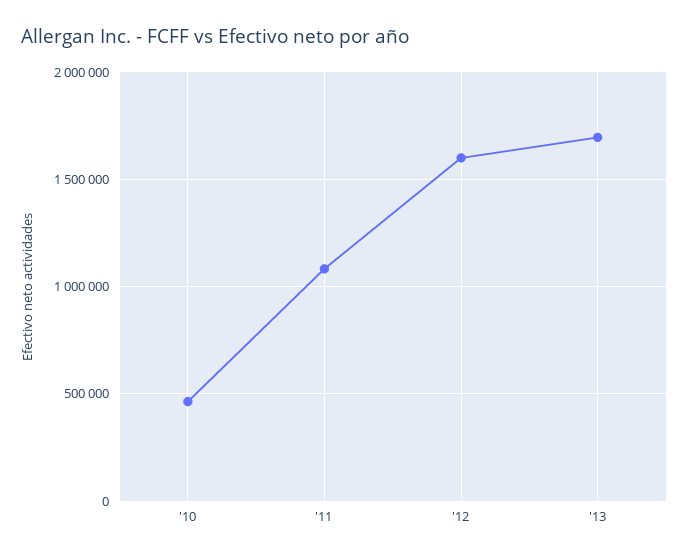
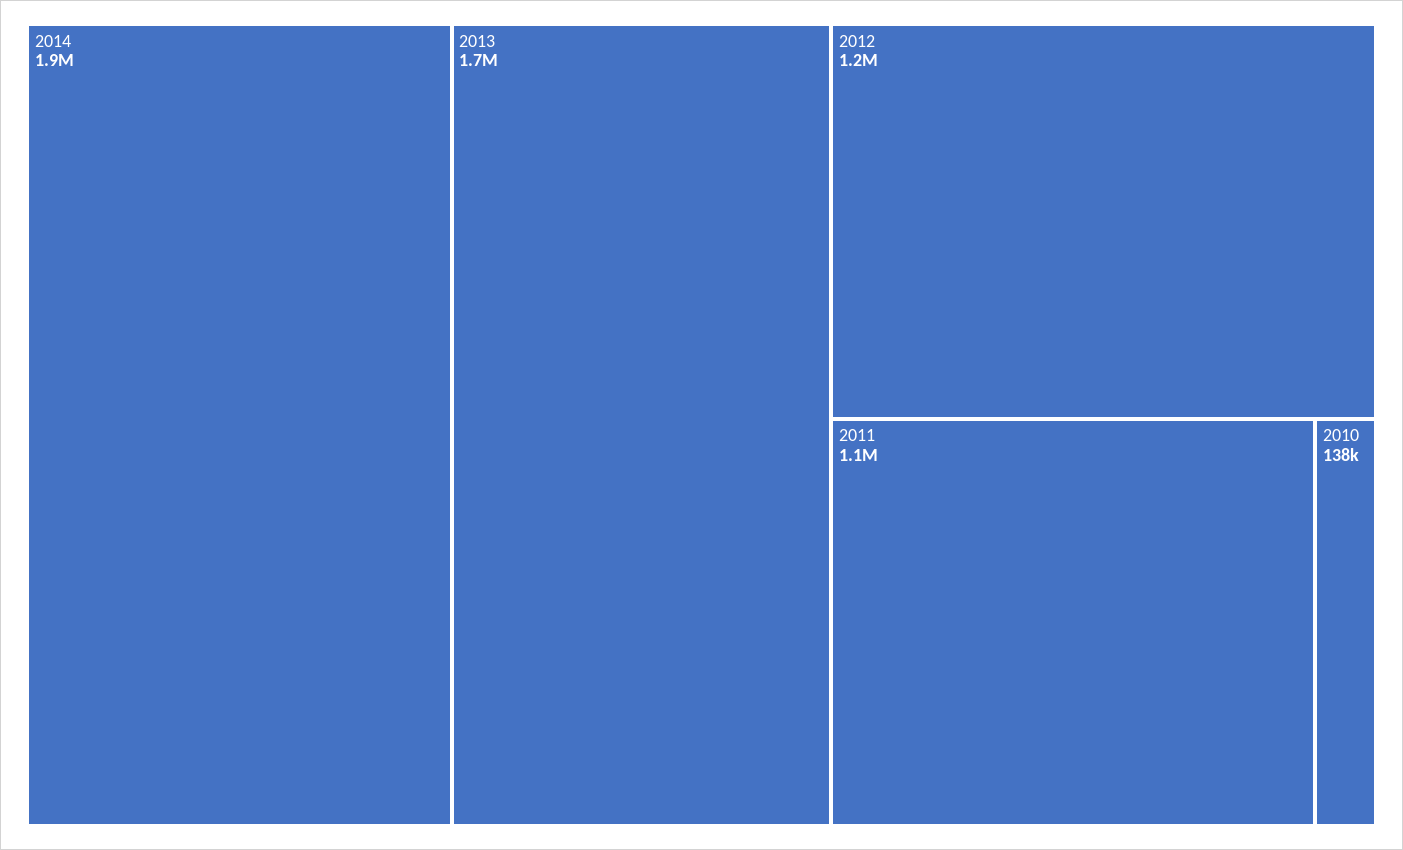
'10: 450000 -> 138000
'12: 1600000 -> 1200000
2014: none -> 1900000

